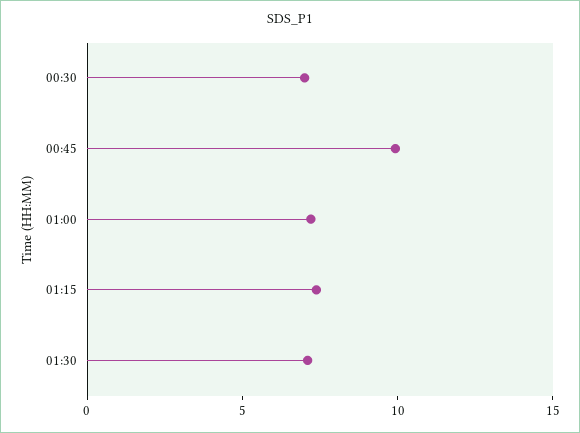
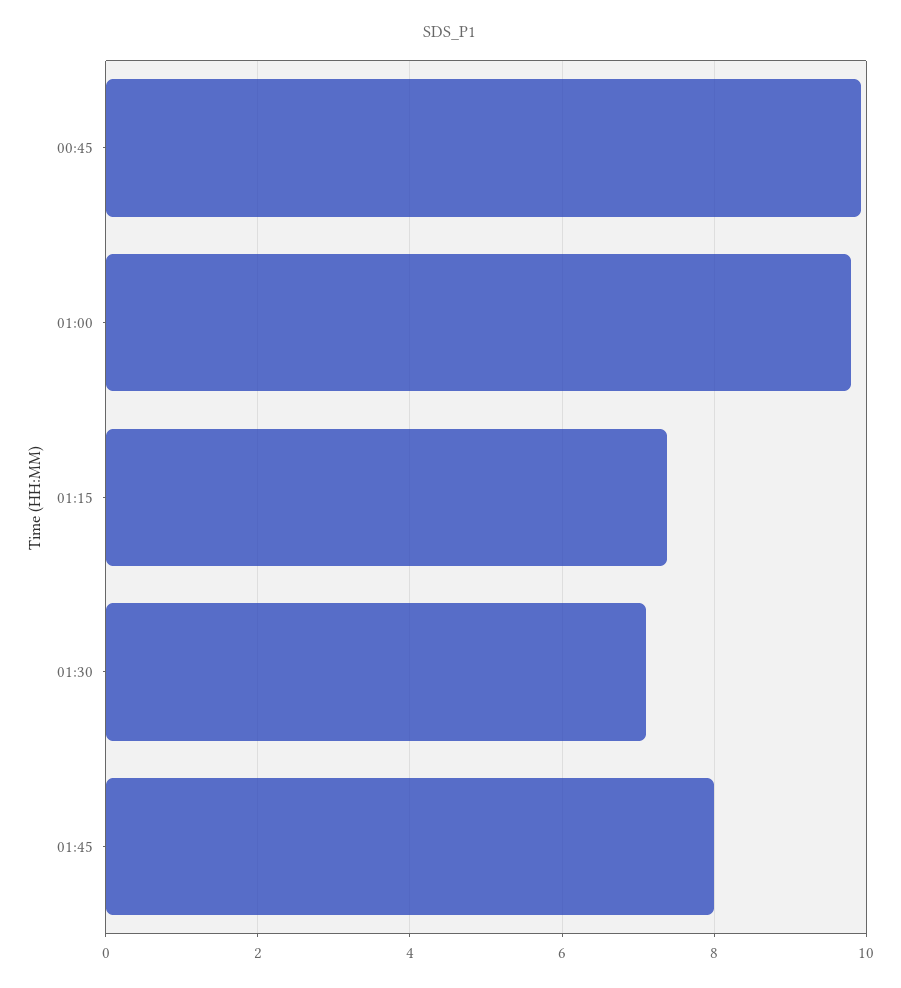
00:30: 7 -> none
01:00: 7 -> 9.8
01:45: none -> 8

